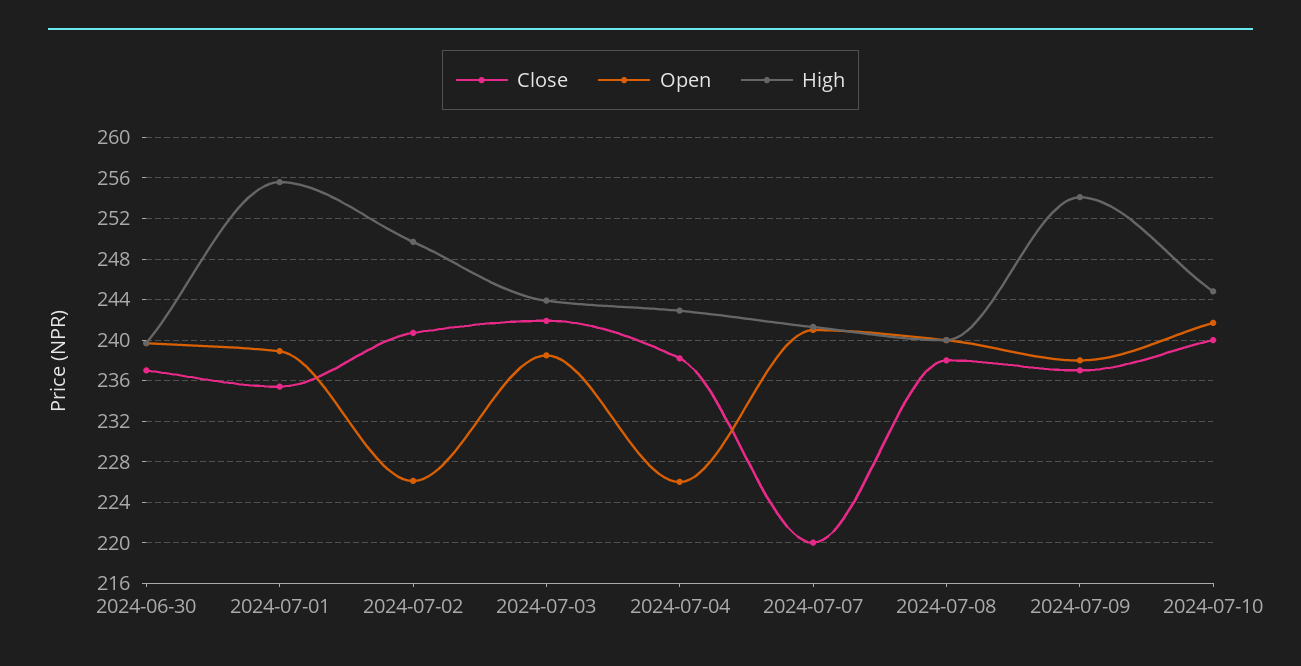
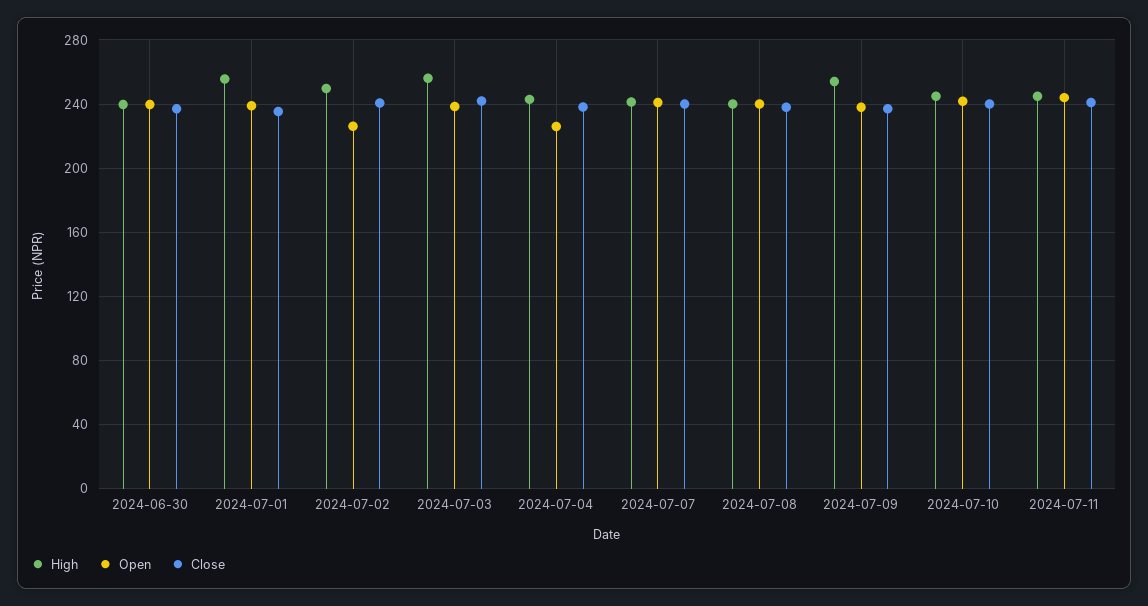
High, 2024-07-03: 244 -> 255
Close, 2024-07-07: 220 -> 240
High, 2024-07-11: none -> 245
Open, 2024-07-11: none -> 245
Close, 2024-07-11: none -> 240

